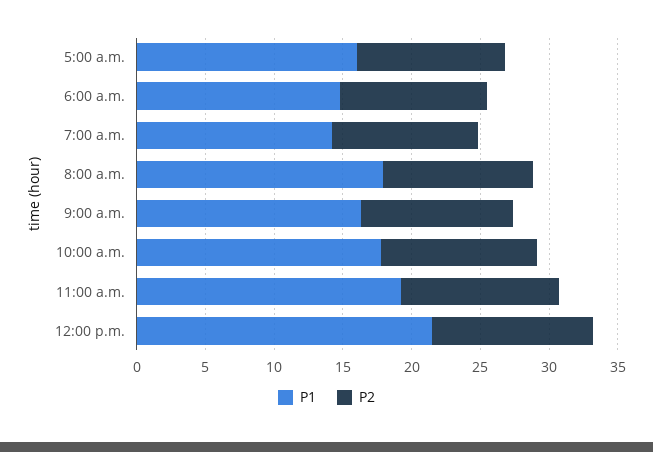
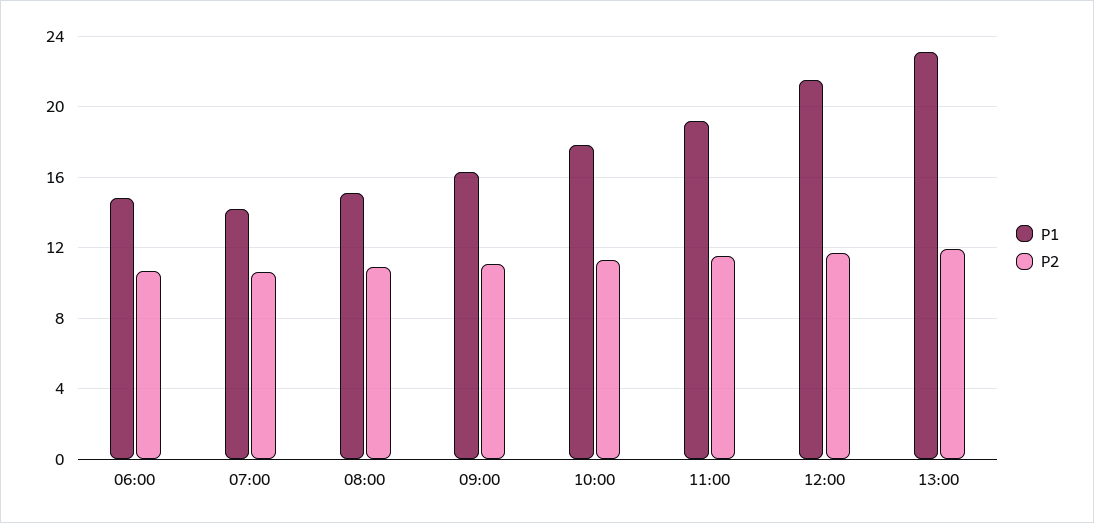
P1, 5:00 a.m.: 16 -> none
P2, 5:00 a.m.: 11 -> none
P1, 8:00 a.m.: 18 -> 15
P1, 13:00: none -> 23
P2, 13:00: none -> 12

